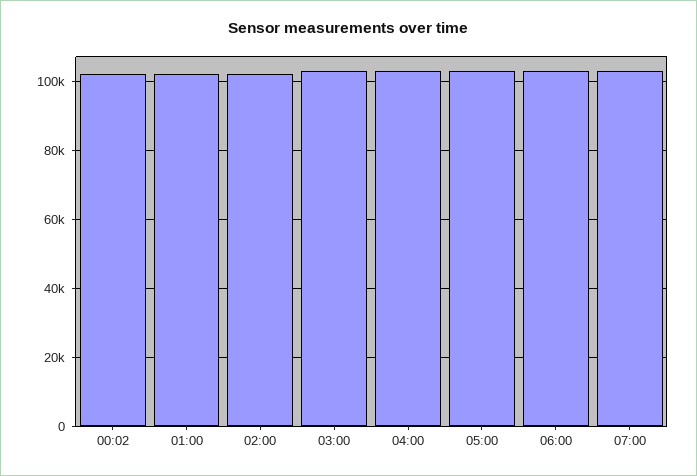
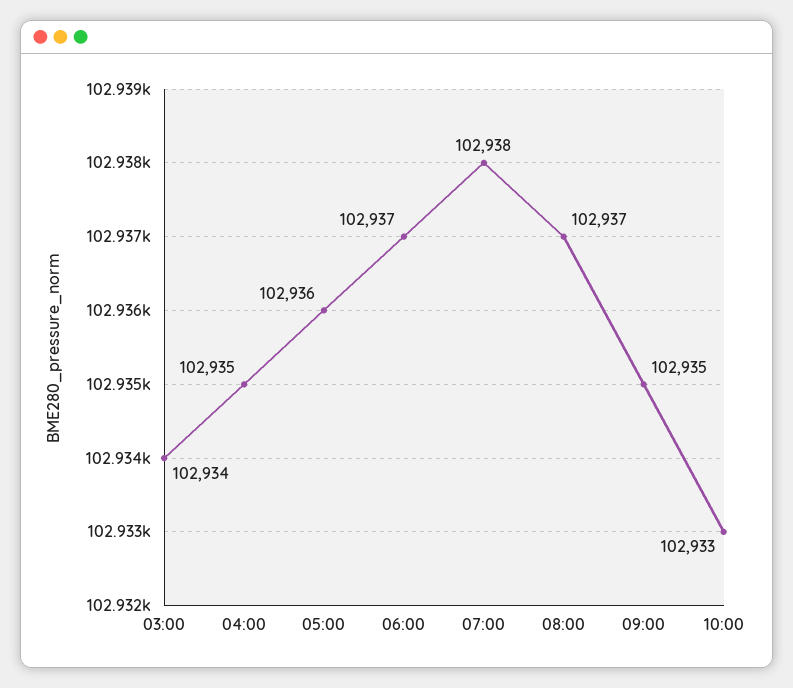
00:02: 102000 -> none
01:00: 102000 -> none
02:00: 102000 -> none
08:00: none -> 102937
09:00: none -> 102935
10:00: none -> 102933

